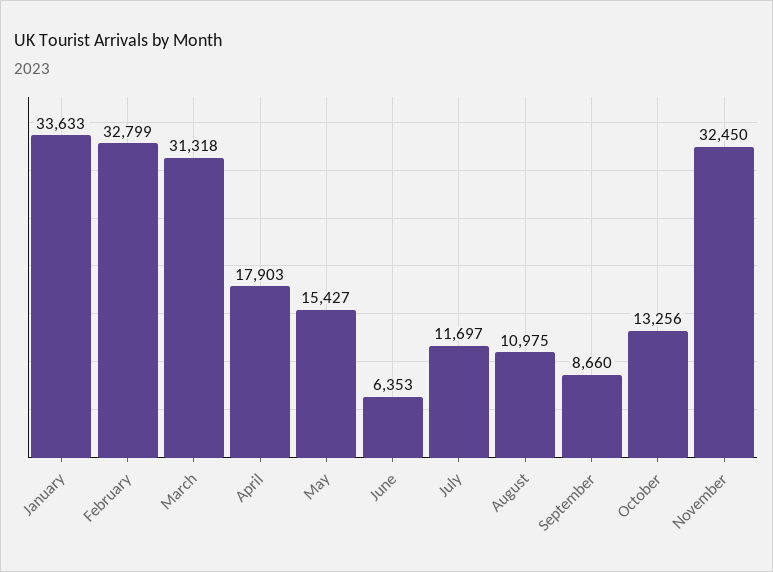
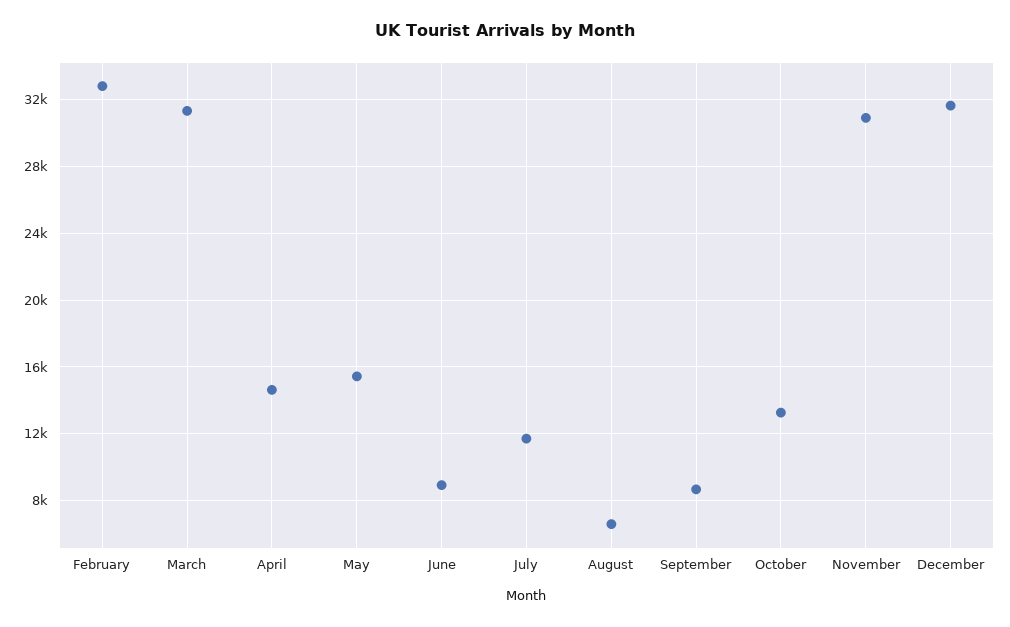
January: 33633 -> none
April: 17903 -> 14500
June: 6353 -> 9000
August: 10975 -> 6500
November: 32450 -> 31000
December: none -> 31500

